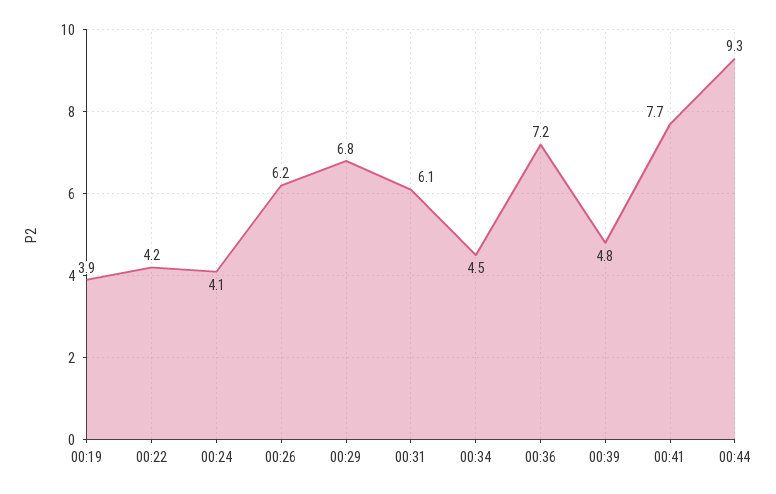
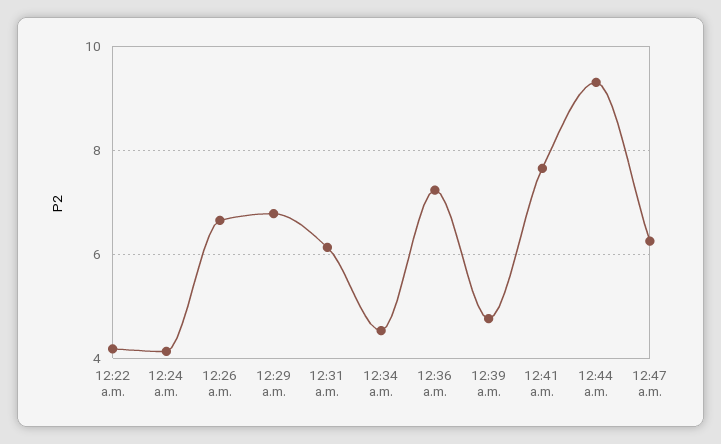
00:19: 3.9 -> none
00:26: 6.2 -> 6.6
12:47 a.m.: none -> 6.2

